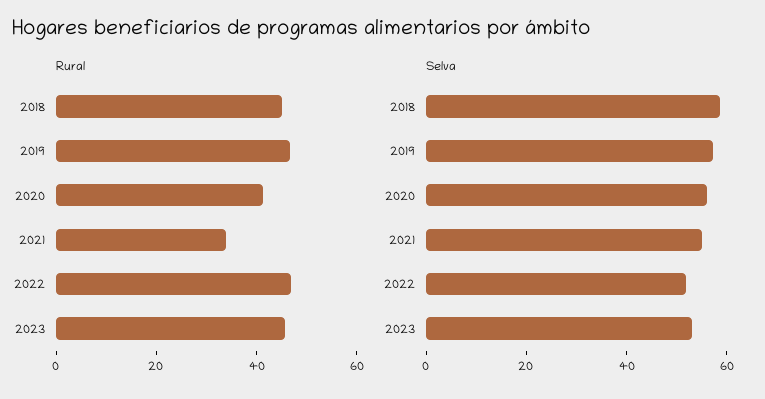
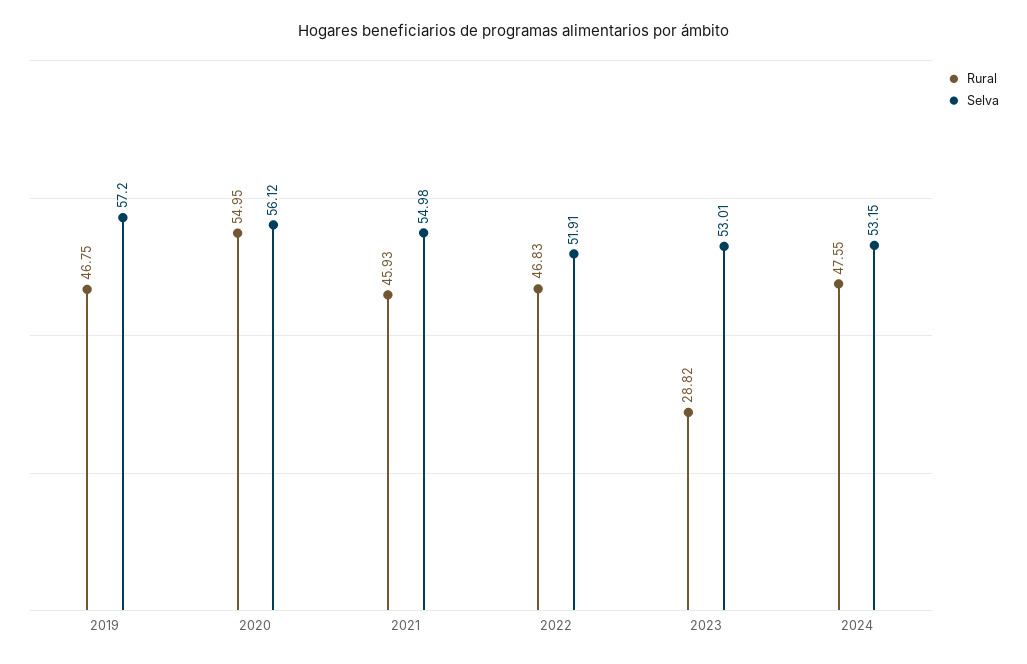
Rural, 2018: 45 -> none
Rural, 2020: 40 -> 54.95
Rural, 2021: 35 -> 45.93
Rural, 2023: 45 -> 28.82
Selva, 2018: 60 -> none
Rural, 2024: none -> 47.55
Selva, 2024: none -> 53.15

